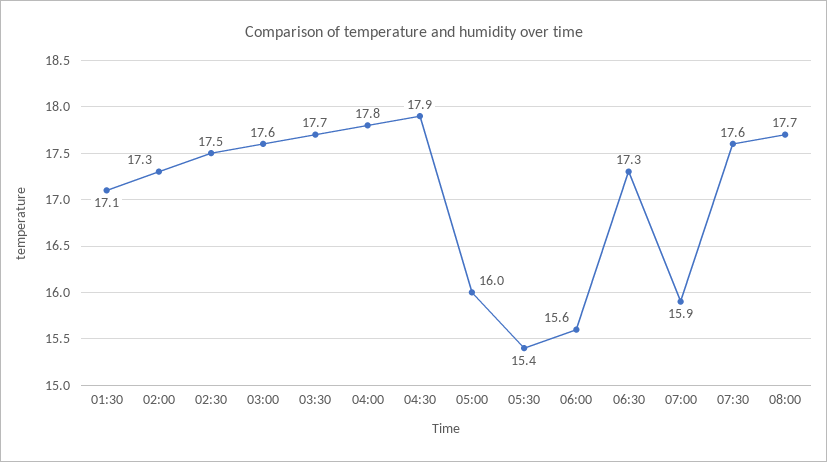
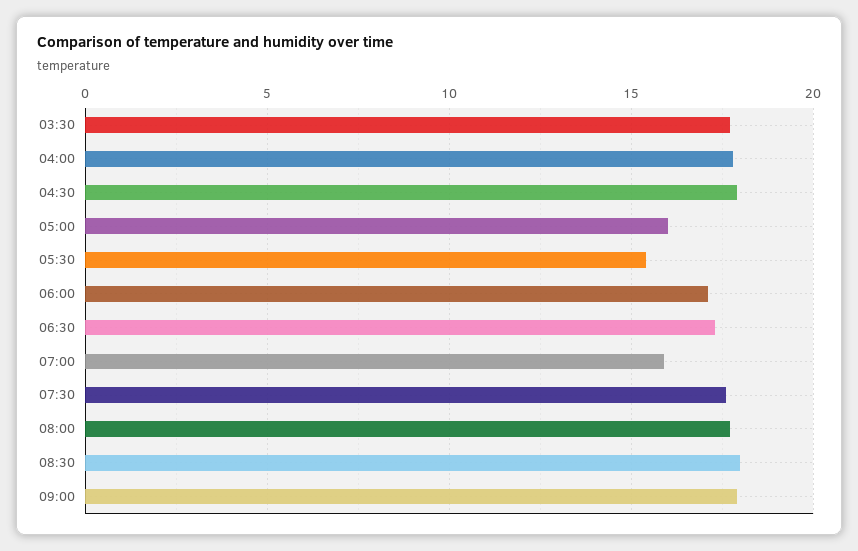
01:30: 17.1 -> none
02:00: 17.3 -> none
02:30: 17.5 -> none
03:00: 17.6 -> none
06:00: 15.6 -> 17
08:30: none -> 18
09:00: none -> 18

